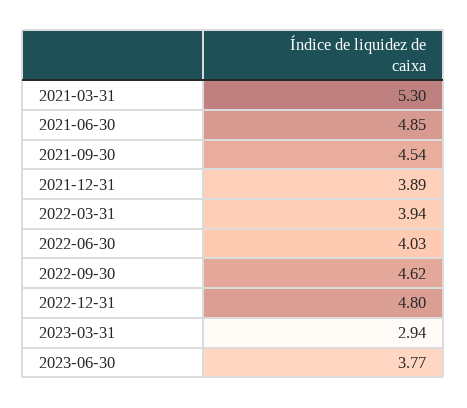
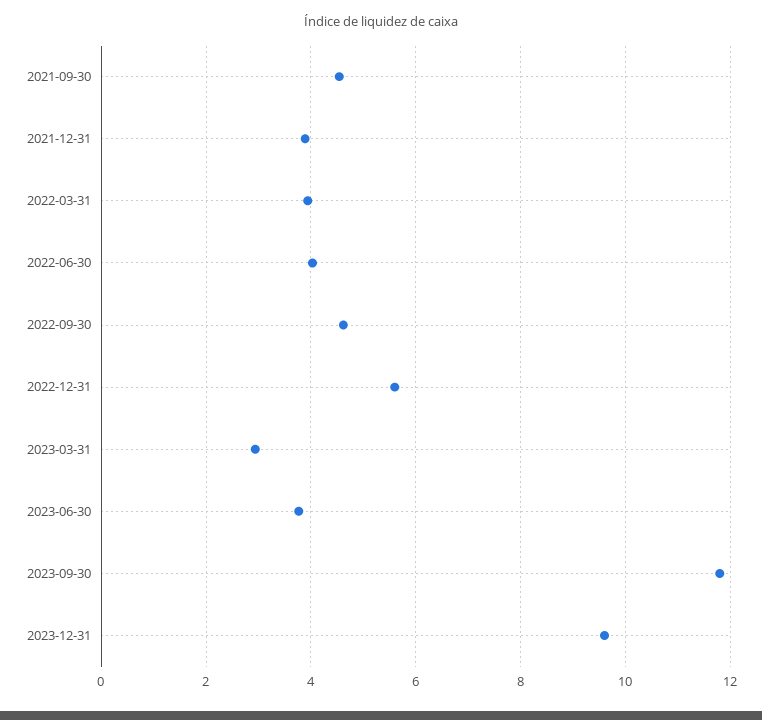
2021-03-31: 5.3 -> none
2021-06-30: 4.85 -> none
2022-12-31: 4.8 -> 5.6
2023-09-30: none -> 11.8
2023-12-31: none -> 9.6

